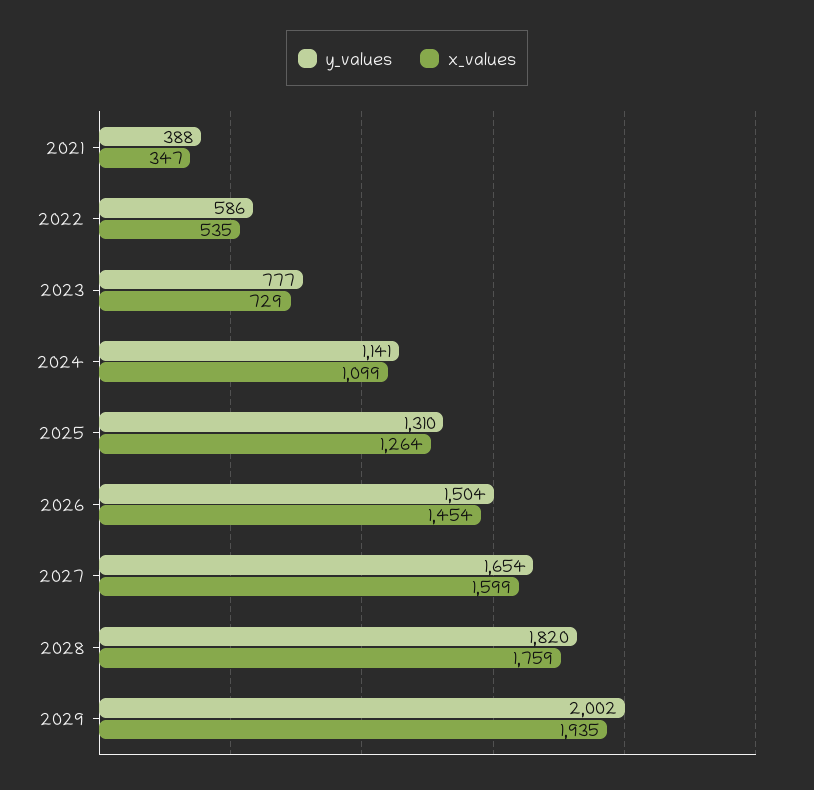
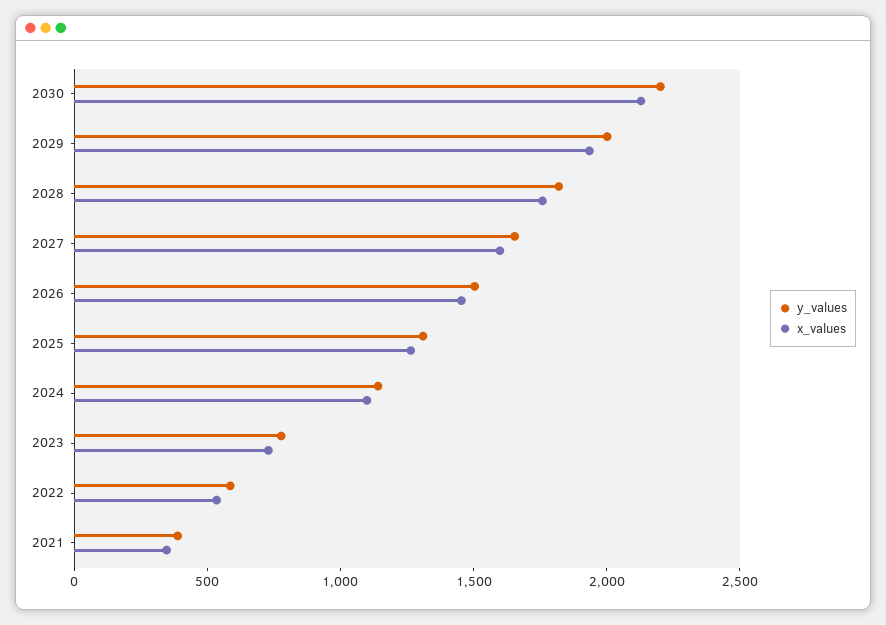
y_values, 2030: none -> 2200
x_values, 2030: none -> 2100

